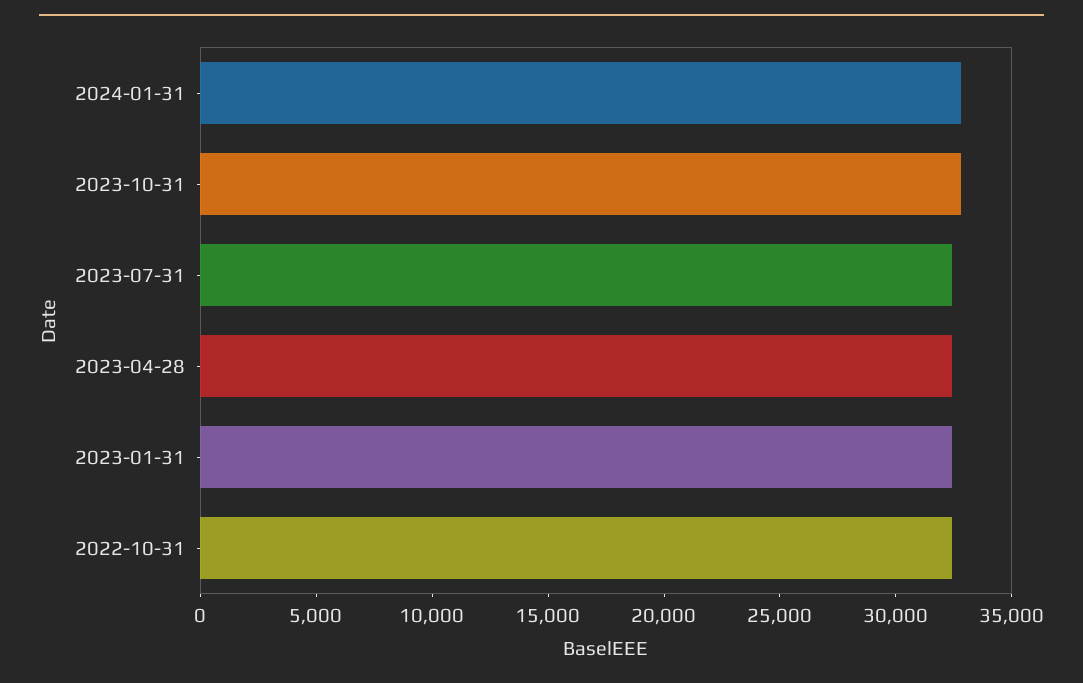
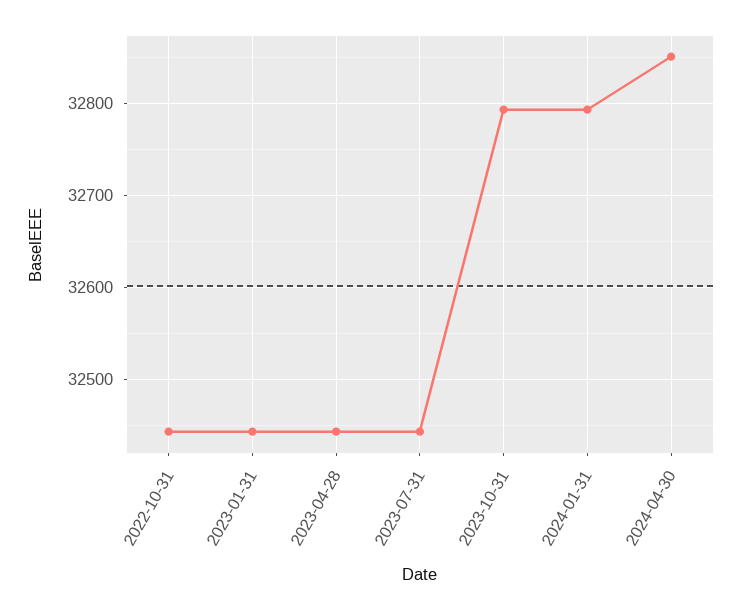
2024-04-30: none -> 32850

